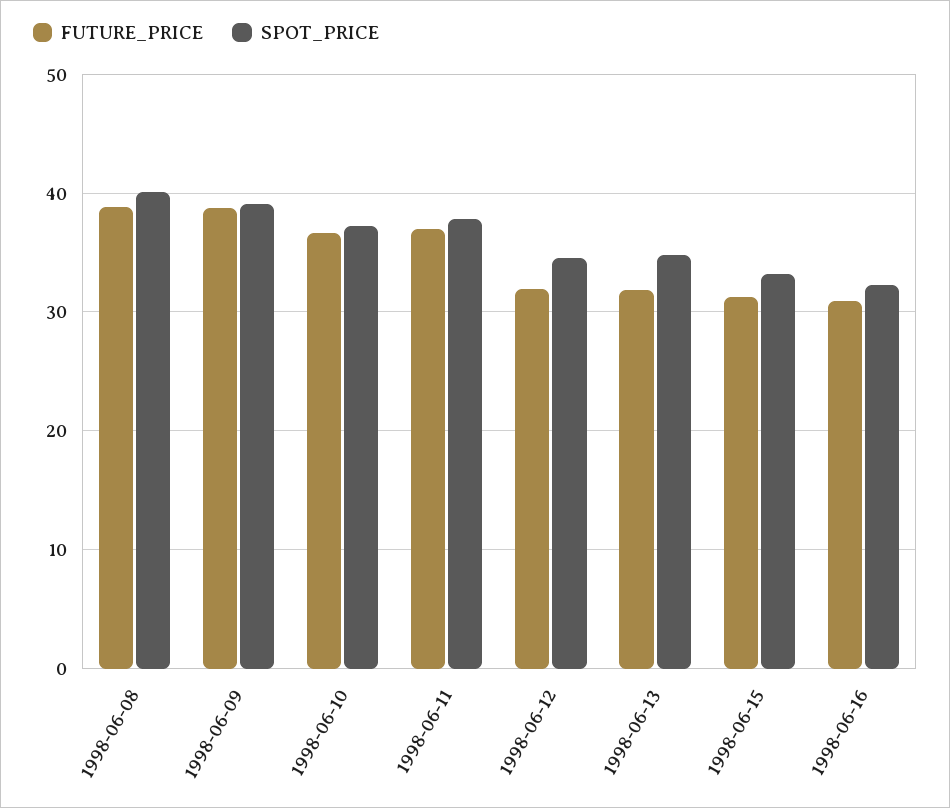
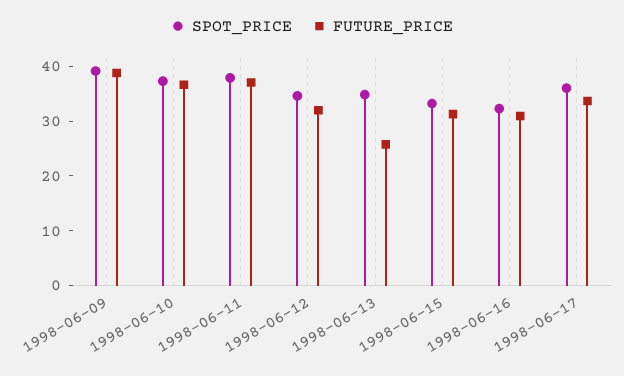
FUTURE_PRICE, 1998-06-08: 39 -> none
SPOT_PRICE, 1998-06-08: 40 -> none
FUTURE_PRICE, 1998-06-13: 32 -> 26
SPOT_PRICE, 1998-06-17: none -> 36
FUTURE_PRICE, 1998-06-17: none -> 34

